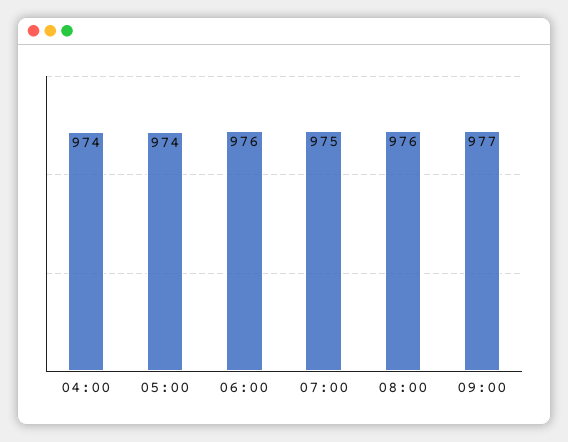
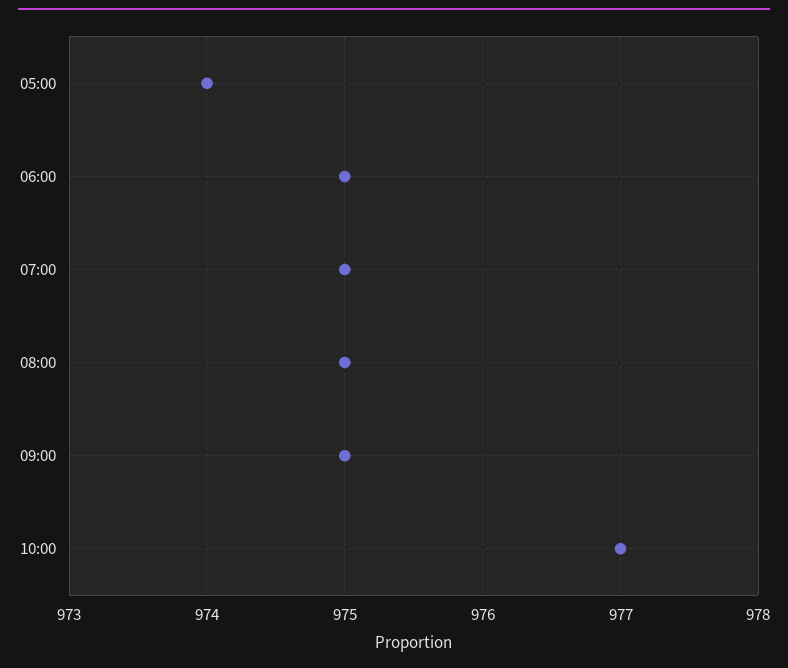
04:00: 974 -> none
06:00: 976 -> 975
08:00: 976 -> 975
09:00: 977 -> 975
10:00: none -> 977

